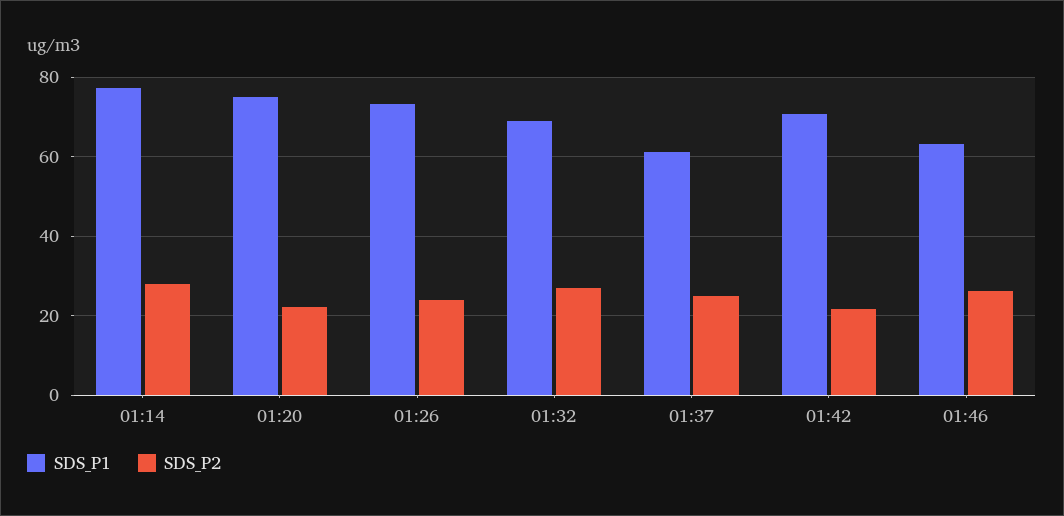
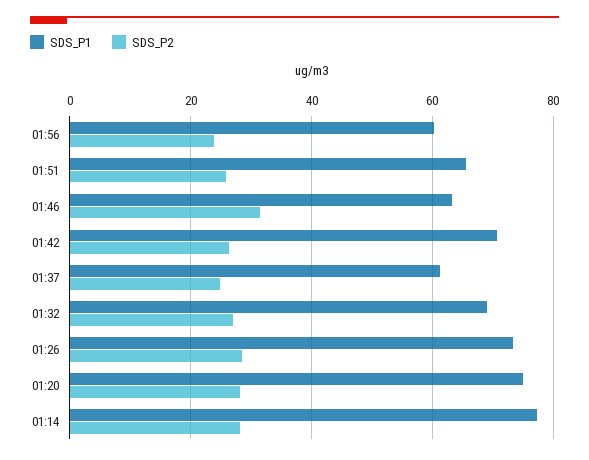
SDS_P2, 01:20: 22 -> 28
SDS_P2, 01:26: 24 -> 28
SDS_P2, 01:42: 22 -> 26
SDS_P2, 01:46: 26 -> 32
SDS_P1, 01:56: none -> 60
SDS_P2, 01:56: none -> 24
SDS_P1, 01:51: none -> 66
SDS_P2, 01:51: none -> 26

